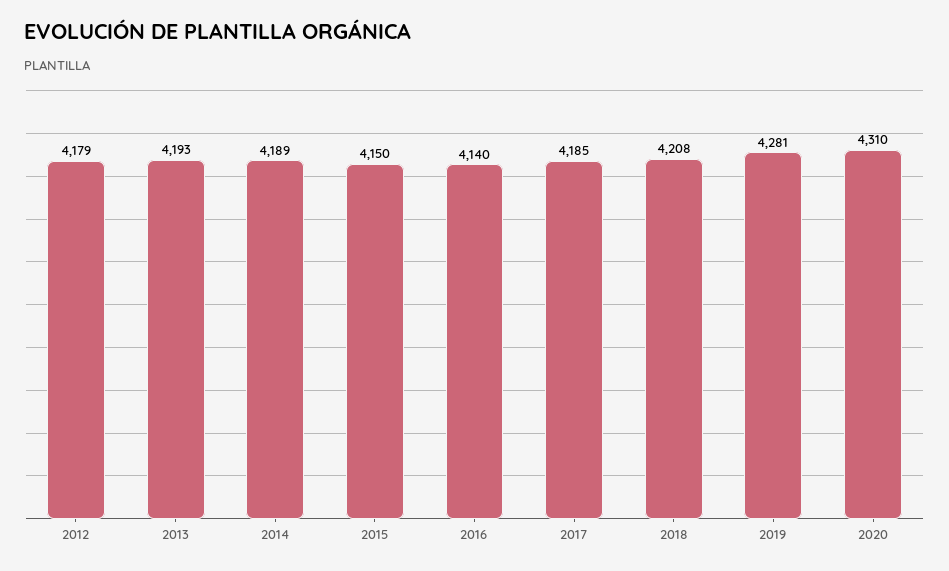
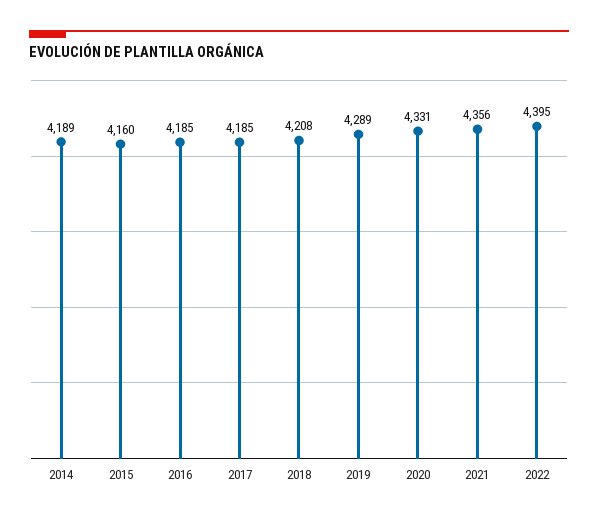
2012: 4179 -> none
2013: 4193 -> none
2015: 4150 -> 4160
2016: 4140 -> 4185
2019: 4281 -> 4289
2020: 4310 -> 4331
2021: none -> 4356
2022: none -> 4395

